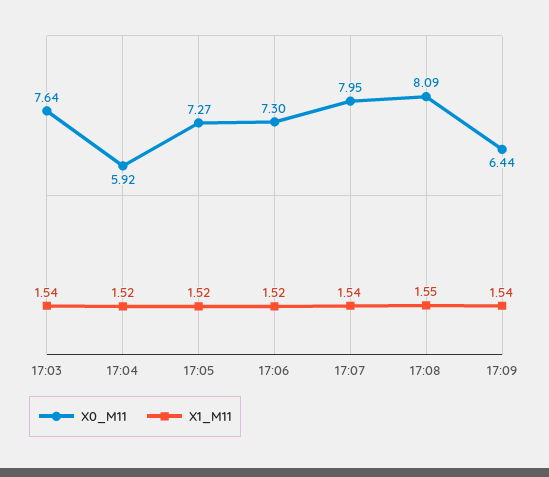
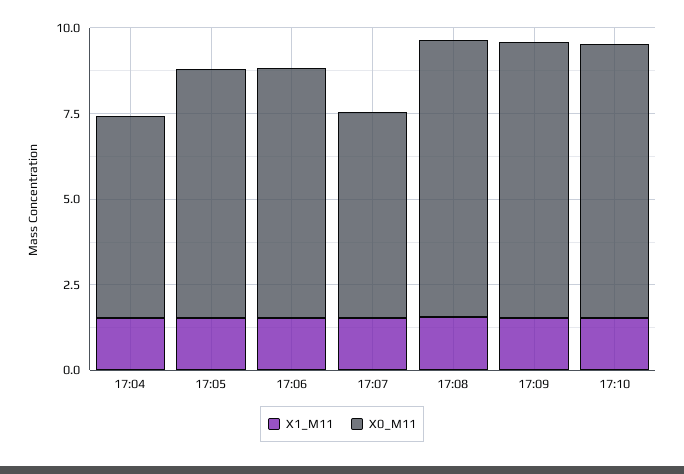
X0_M11, 17:03: 7.64 -> none
X1_M11, 17:03: 1.54 -> none
X0_M11, 17:07: 7.95 -> 6
X0_M11, 17:09: 6.44 -> 8
X1_M11, 17:10: none -> 1.5
X0_M11, 17:10: none -> 8

